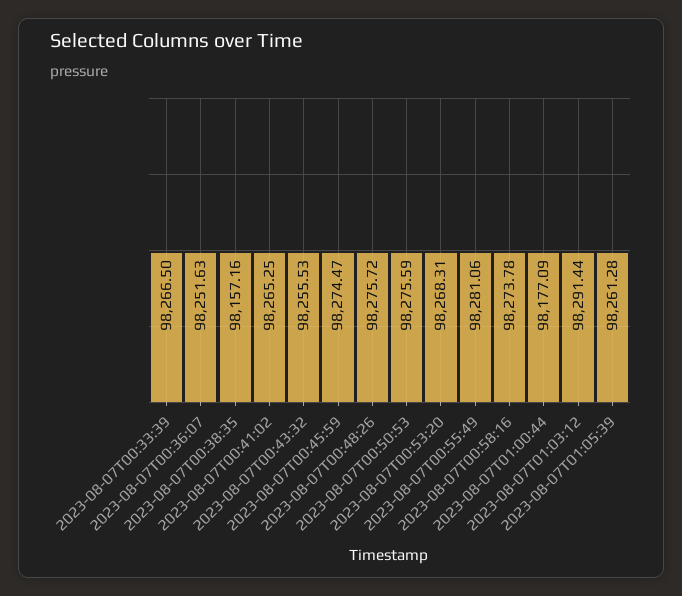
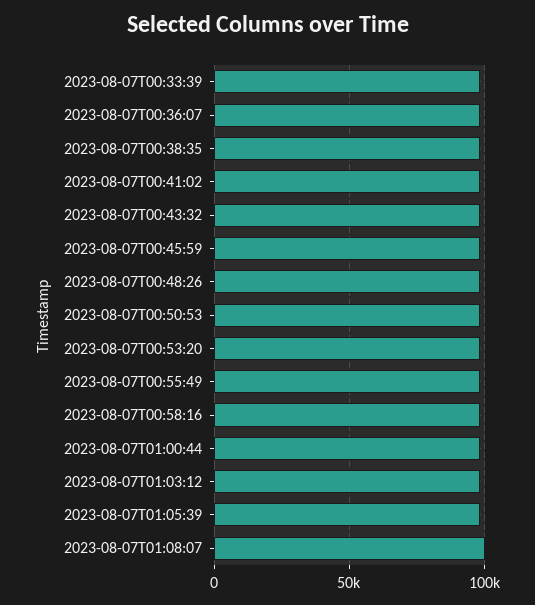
2023-08-07T01:08:07: none -> 100000

